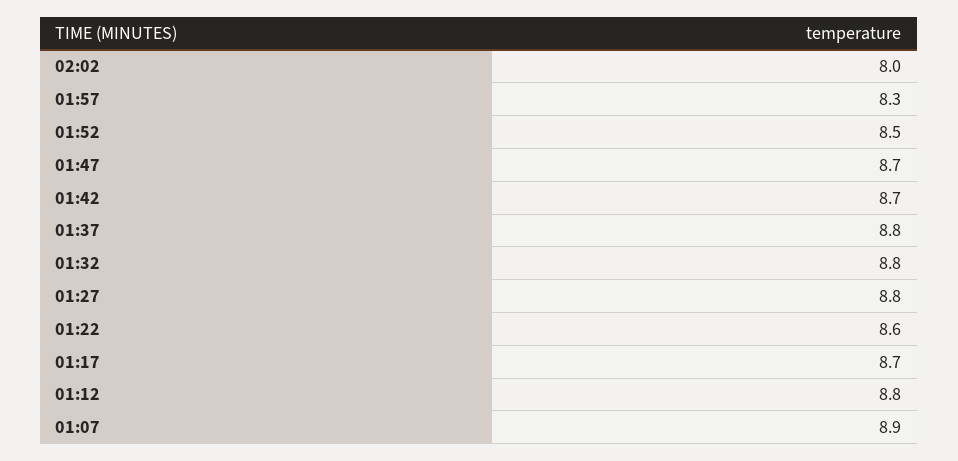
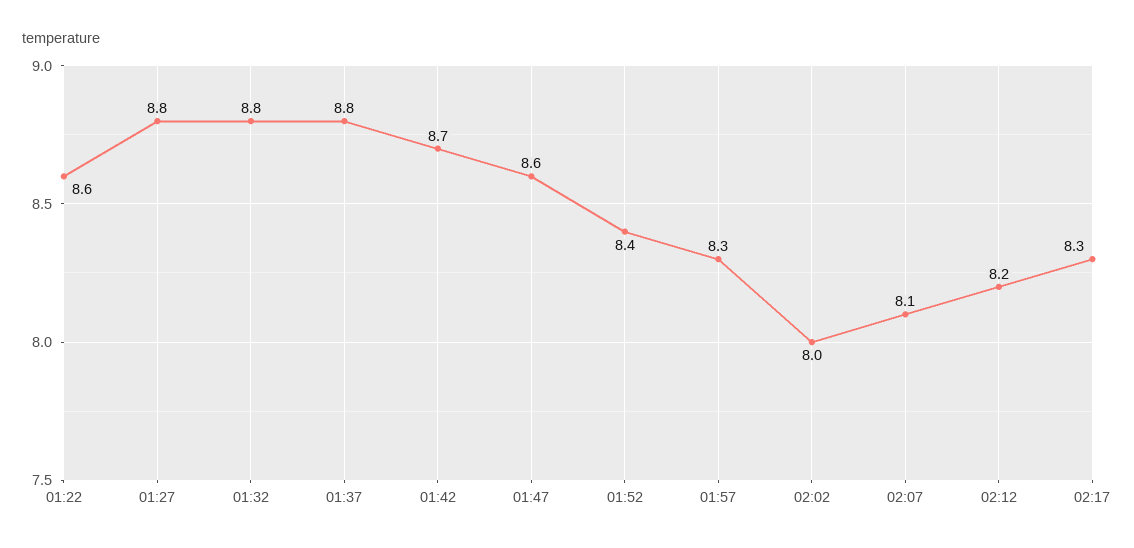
01:52: 8.5 -> 8.4
01:47: 8.7 -> 8.6
01:17: 8.7 -> none
01:12: 8.8 -> none
01:07: 8.9 -> none
02:07: none -> 8.1
02:12: none -> 8.2
02:17: none -> 8.3

